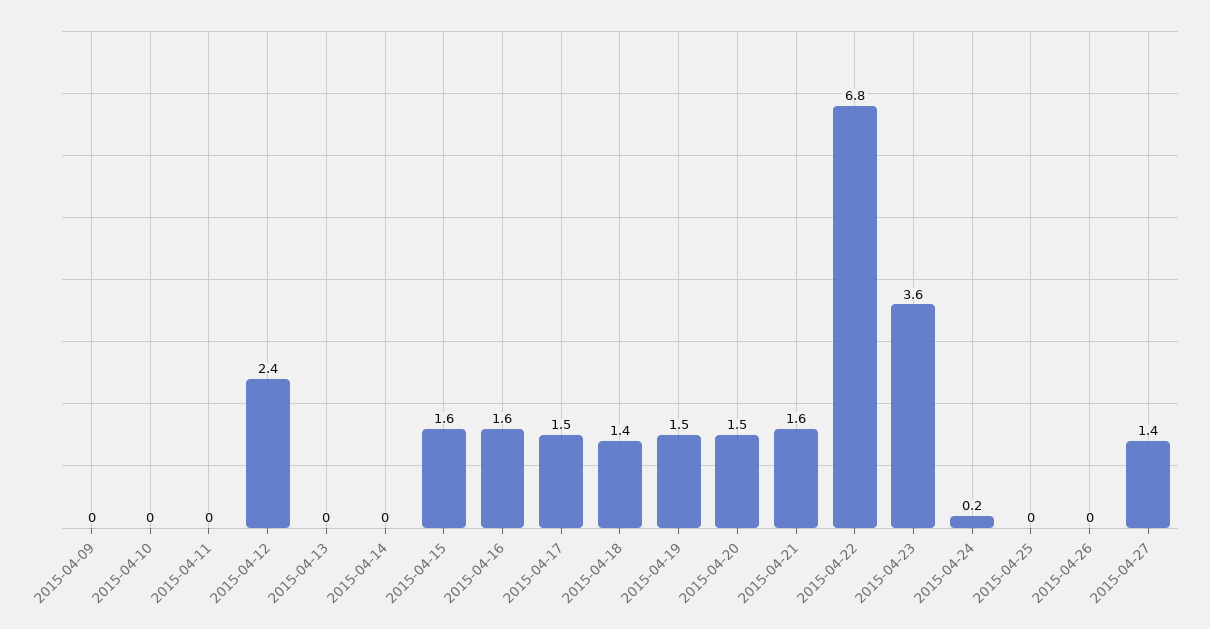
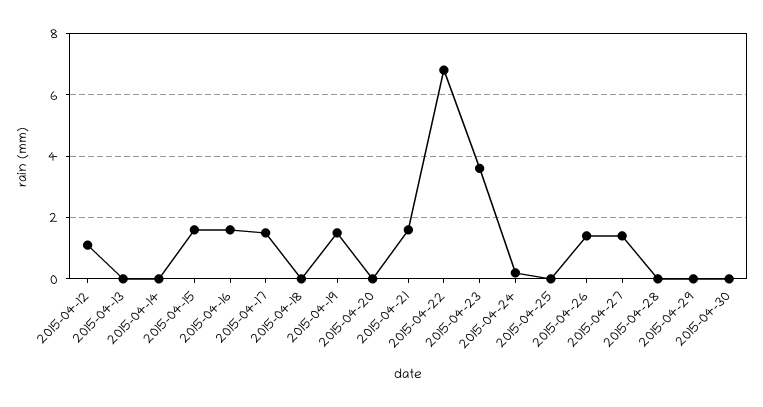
2015-04-09: 0 -> none
2015-04-10: 0 -> none
2015-04-11: 0 -> none
2015-04-12: 2.4 -> 1
2015-04-18: 1.4 -> 0
2015-04-20: 1.5 -> 0
2015-04-26: 0 -> 1.5
2015-04-28: none -> 0
2015-04-29: none -> 0
2015-04-30: none -> 0

